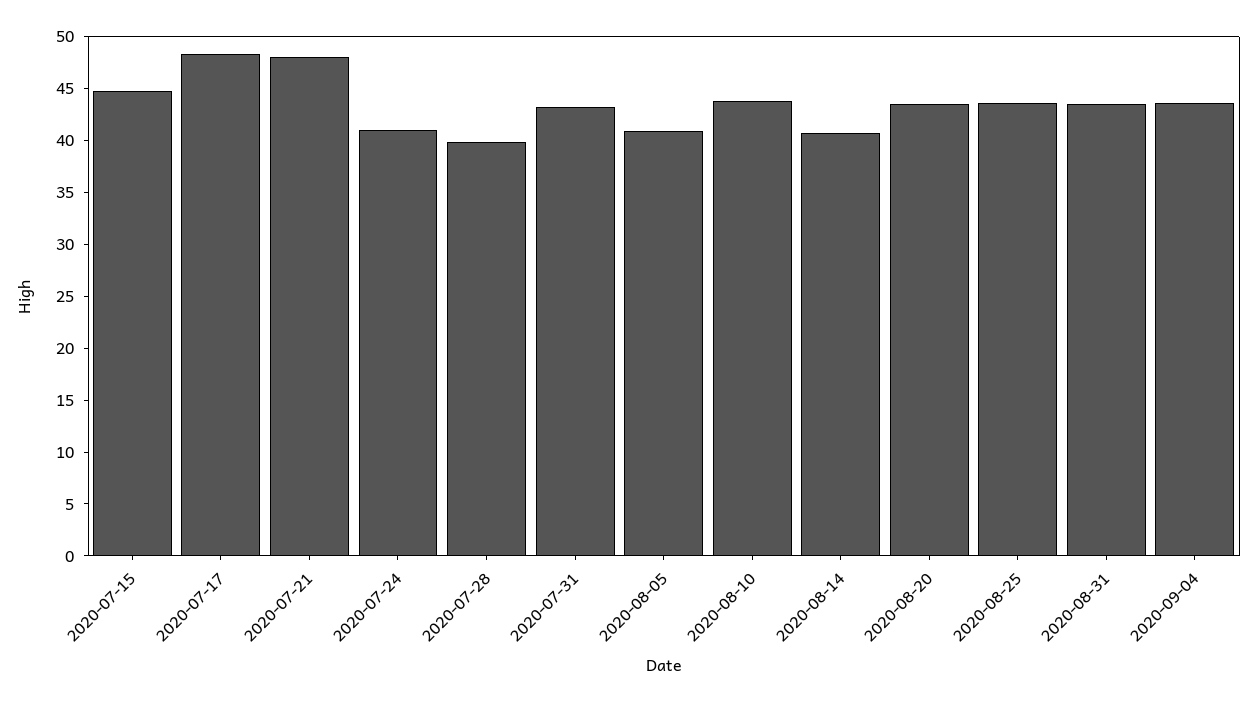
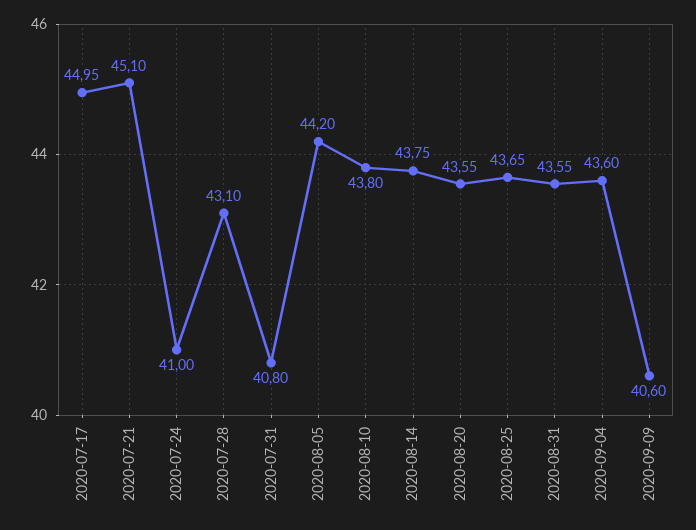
2020-07-15: 45 -> none
2020-07-17: 48 -> 44.95
2020-07-21: 48 -> 45.1
2020-07-28: 40 -> 43.1
2020-07-31: 43 -> 40.8
2020-08-05: 41 -> 44.2
2020-08-14: 41 -> 43.75
2020-09-09: none -> 40.6

